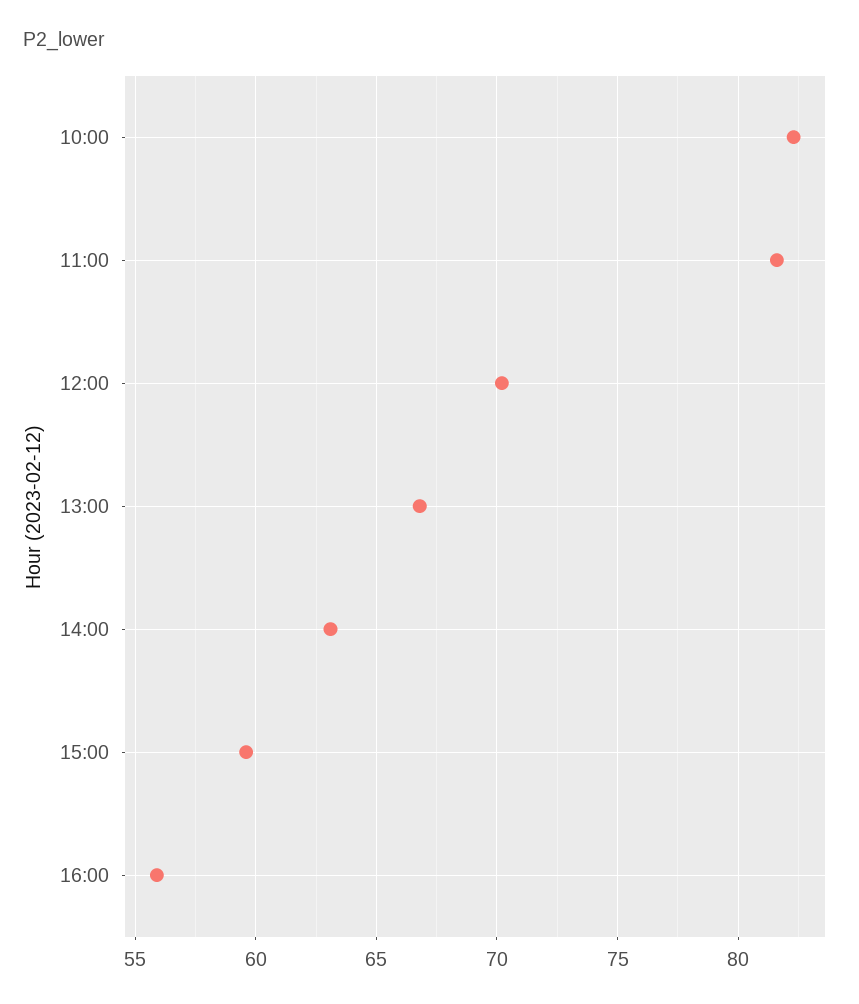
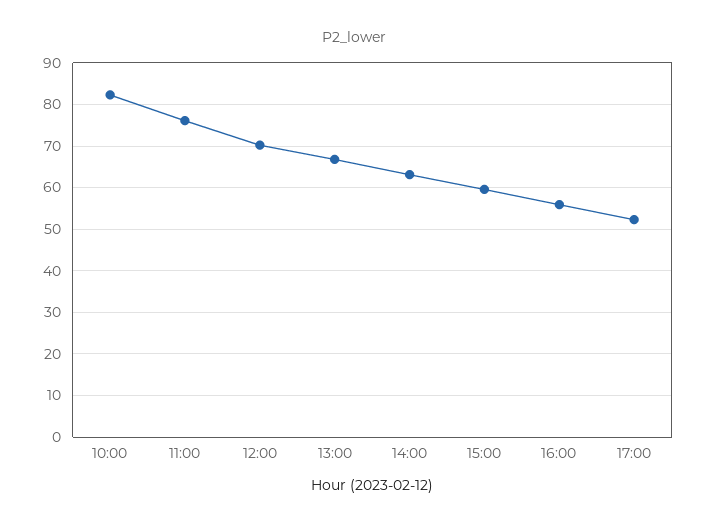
11:00: 81.5 -> 76
17:00: none -> 52

